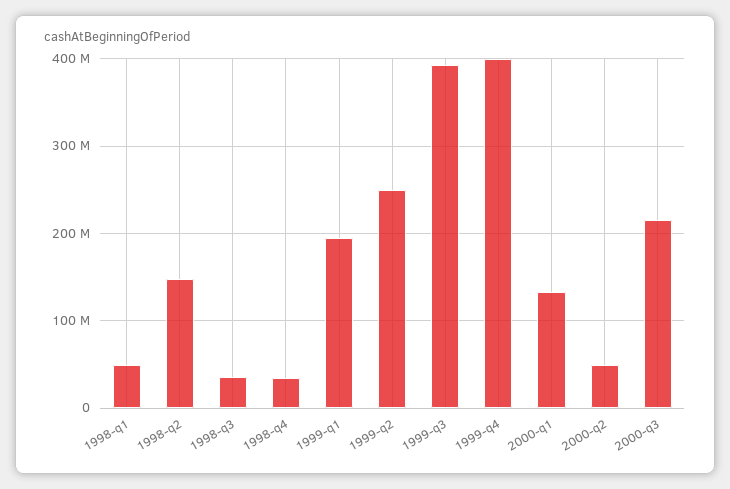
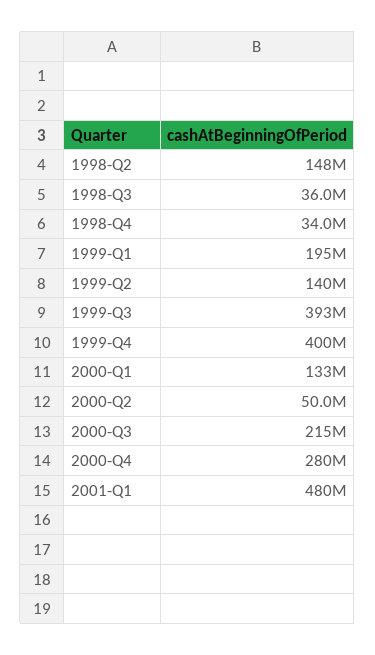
1998-q1: 50000000 -> none
1999-q2: 250000000 -> 140000000
2000-Q4: none -> 280000000
2001-Q1: none -> 480000000

